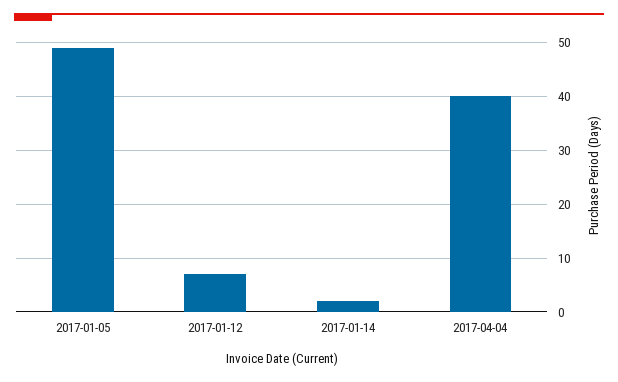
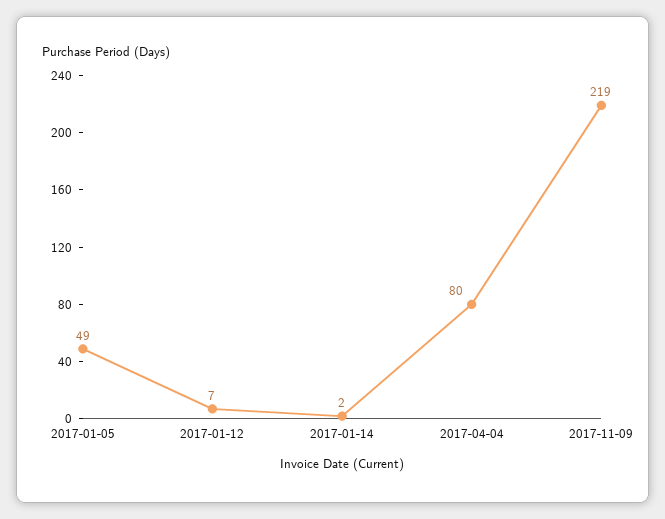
2017-04-04: 40 -> 80
2017-11-09: none -> 219

